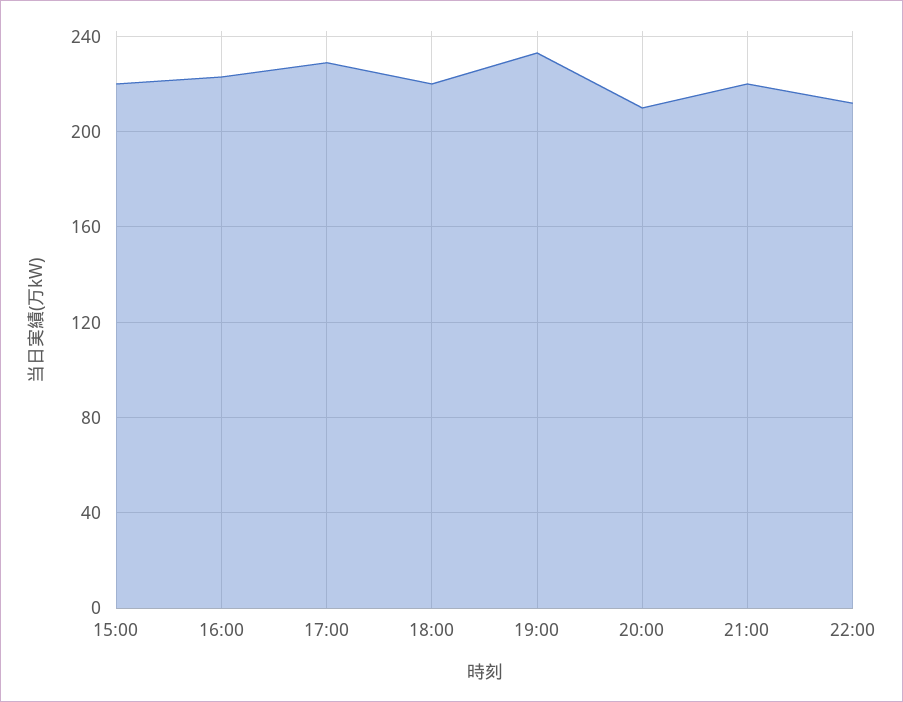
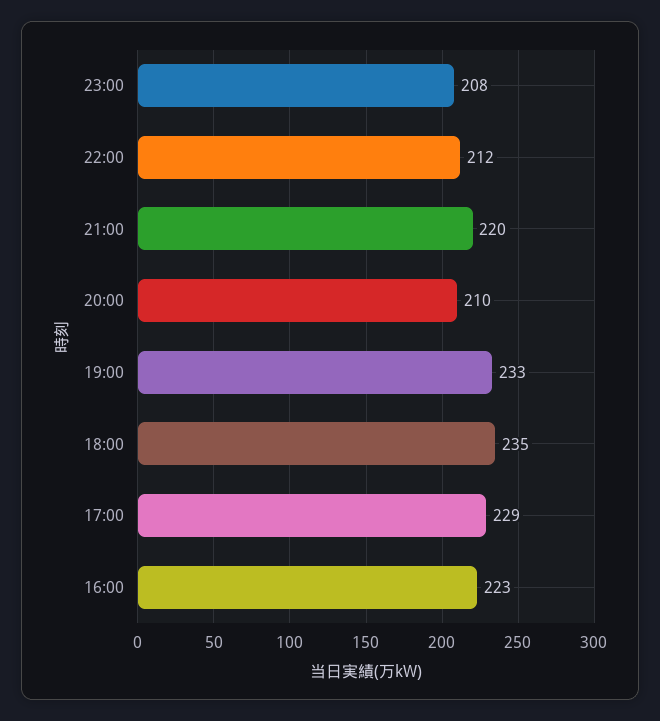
15:00: 220 -> none
18:00: 220 -> 235
23:00: none -> 208

